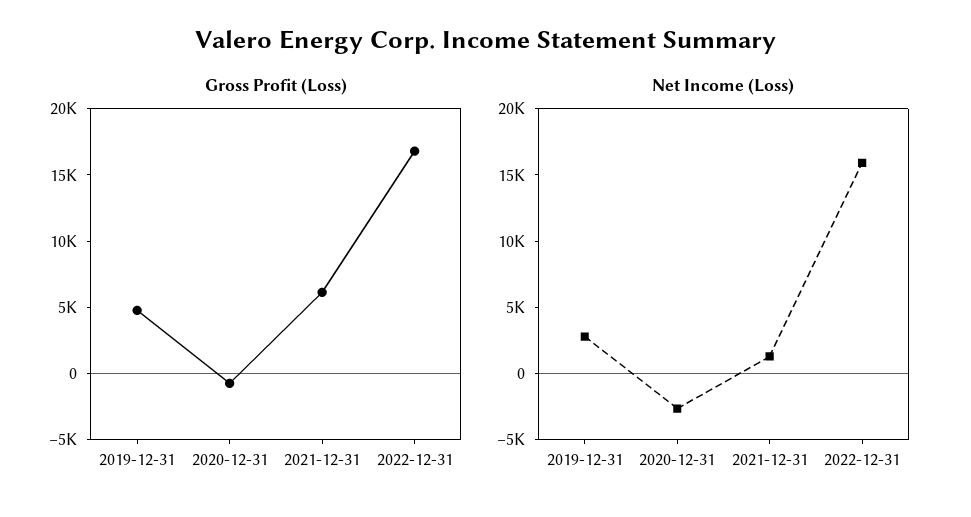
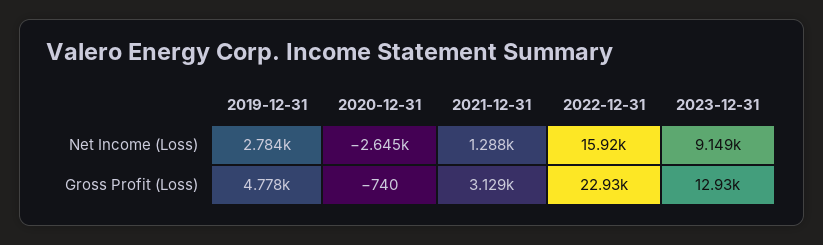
Gross Profit (Loss), 2021-12-31: 6000 -> 3129
Gross Profit (Loss), 2022-12-31: 17000 -> 22930
Net Income (Loss), 2023-12-31: none -> 9149
Gross Profit (Loss), 2023-12-31: none -> 12930

